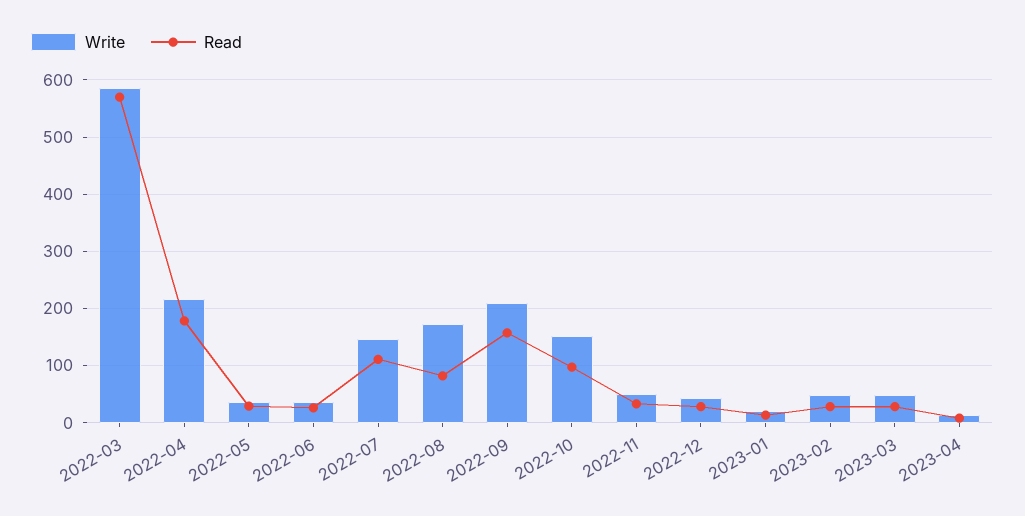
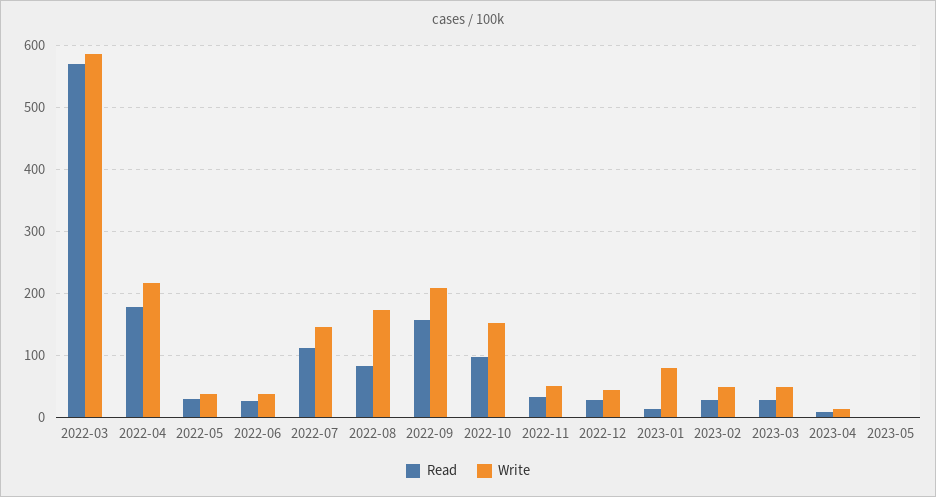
Write, 2023-01: 20 -> 80
Read, 2023-05: none -> 0
Write, 2023-05: none -> 0

